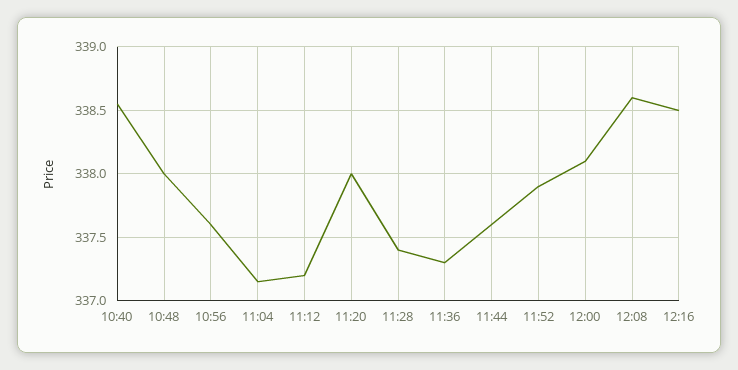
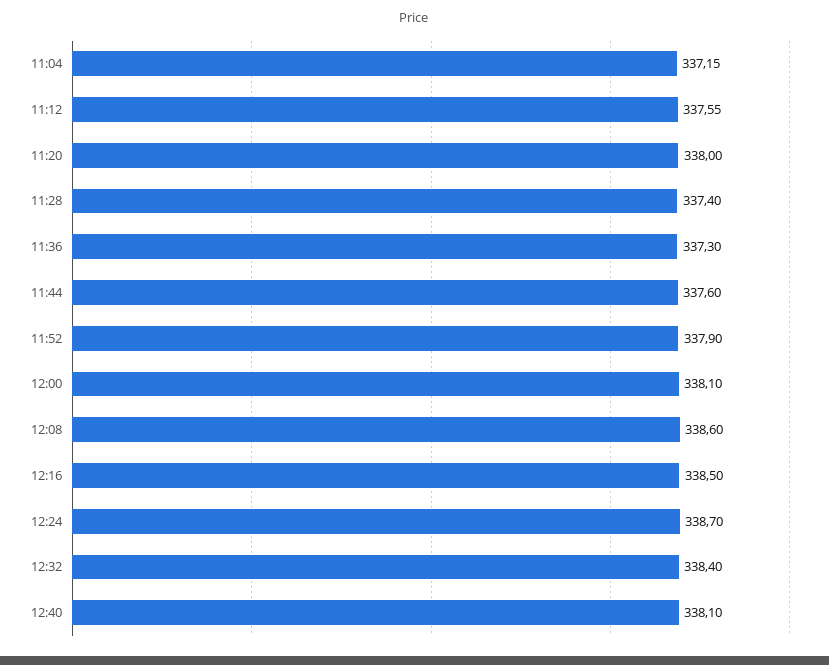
10:40: 338.55 -> none
10:48: 338 -> none
10:56: 337.6 -> none
11:12: 337.2 -> 337.55
12:24: none -> 338.7
12:32: none -> 338.4
12:40: none -> 338.1

